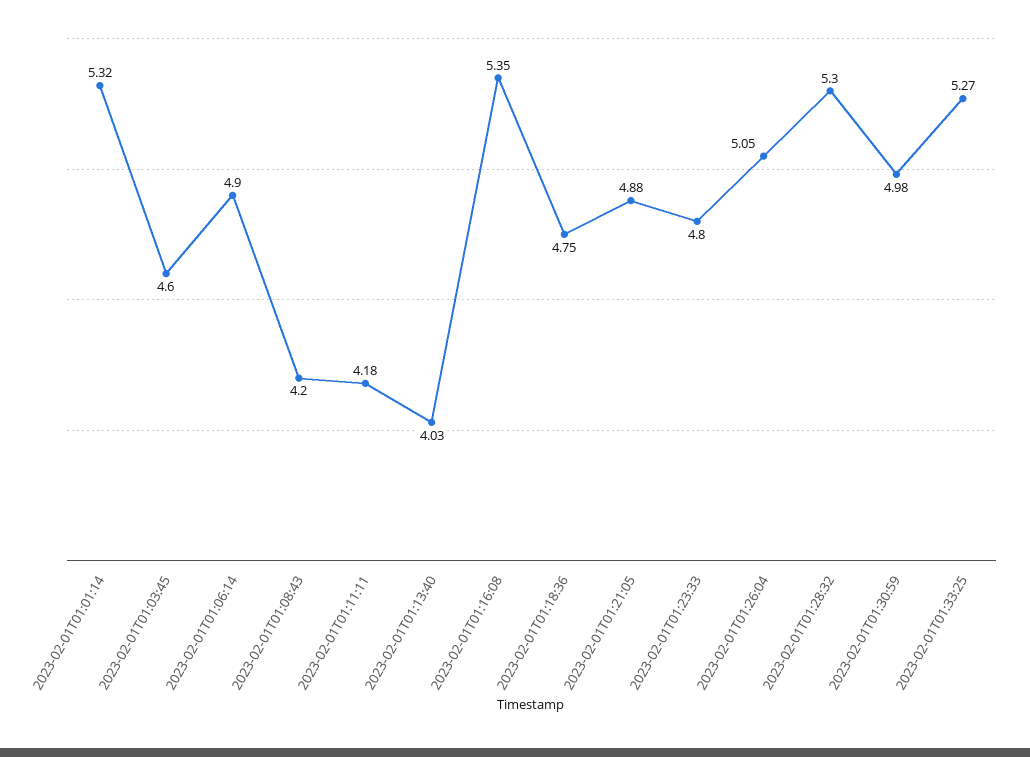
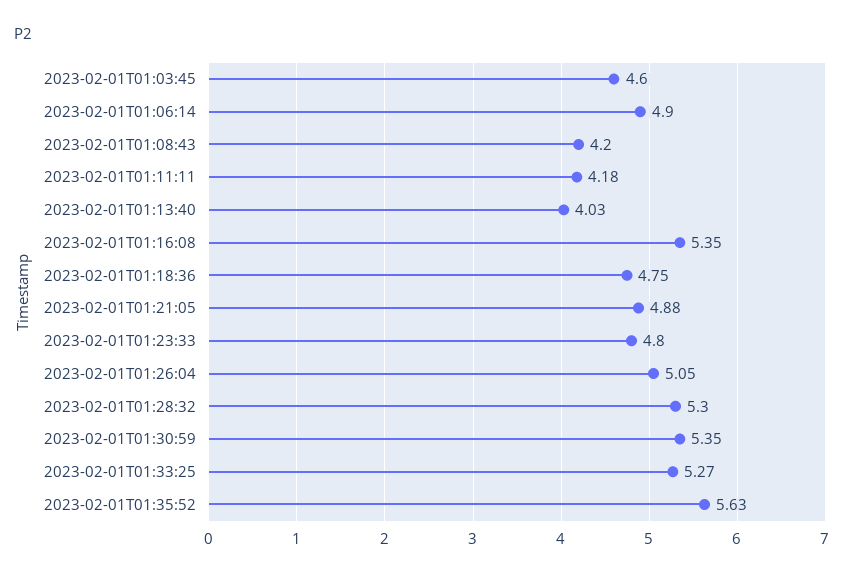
2023-02-01T01:01:14: 5.32 -> none
2023-02-01T01:30:59: 4.98 -> 5.35
2023-02-01T01:35:52: none -> 5.63

